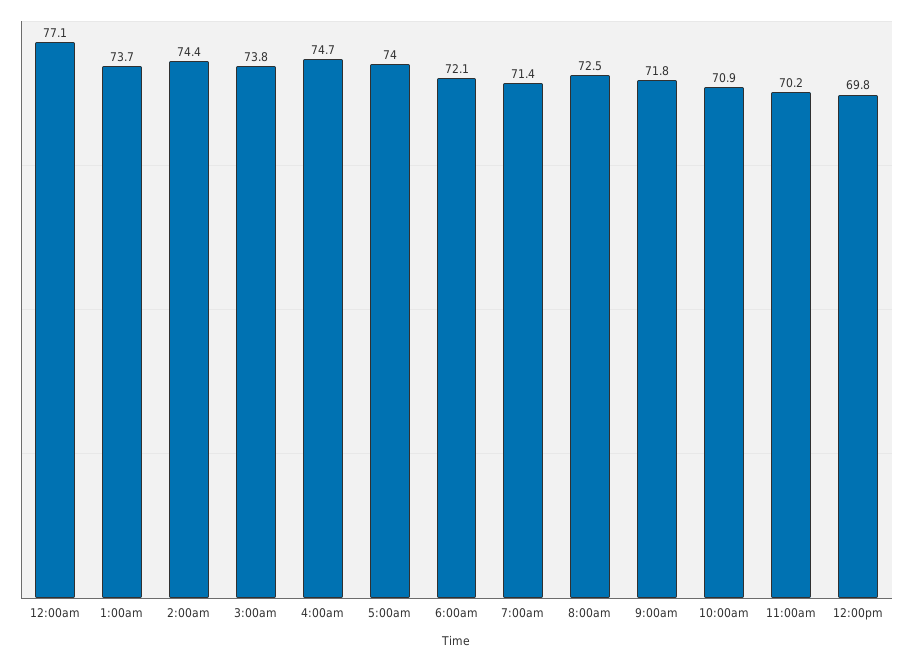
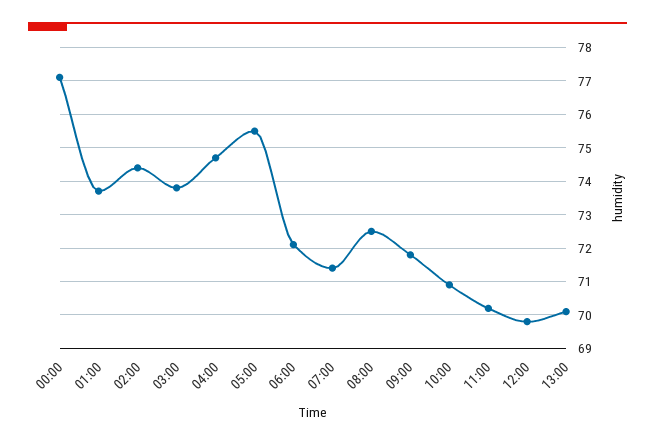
5:00am: 74 -> 75.5
13:00: none -> 70

